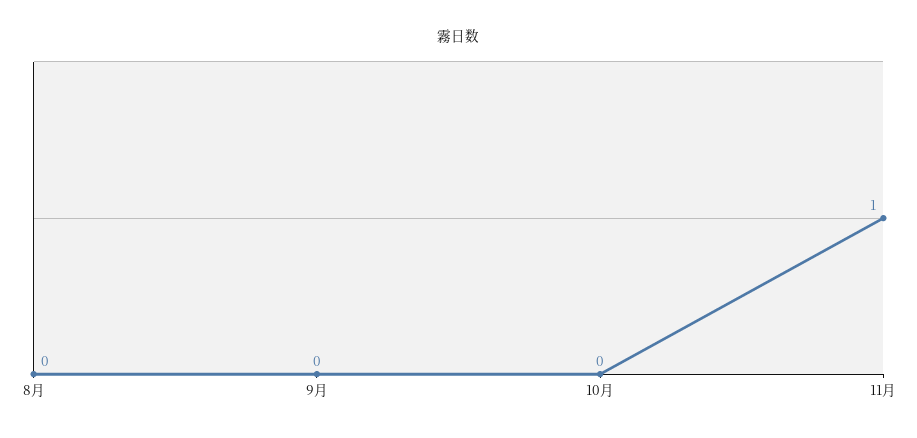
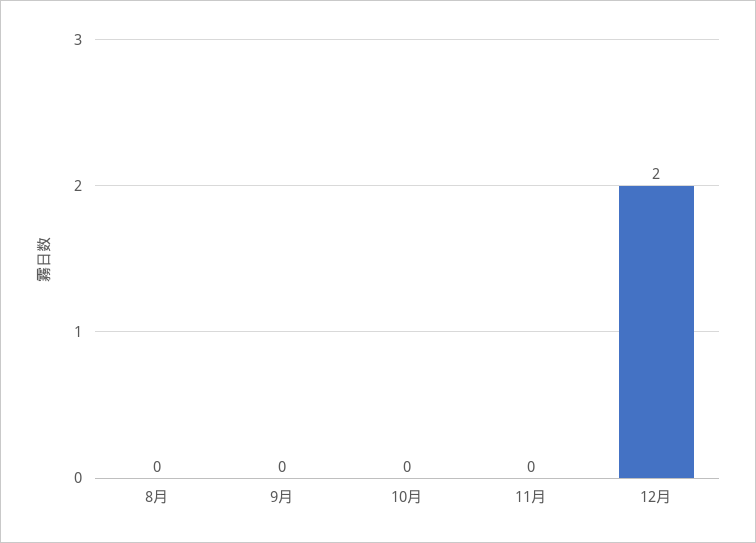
11月: 1 -> 0
12月: none -> 2

